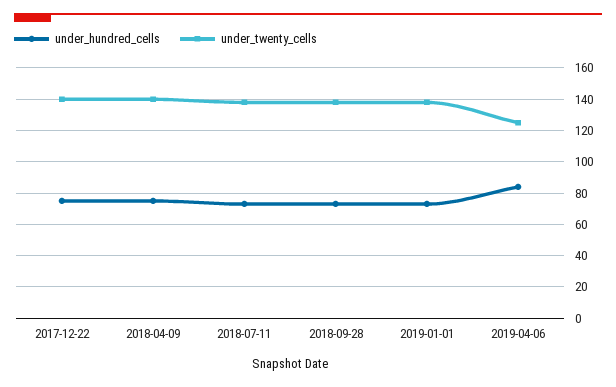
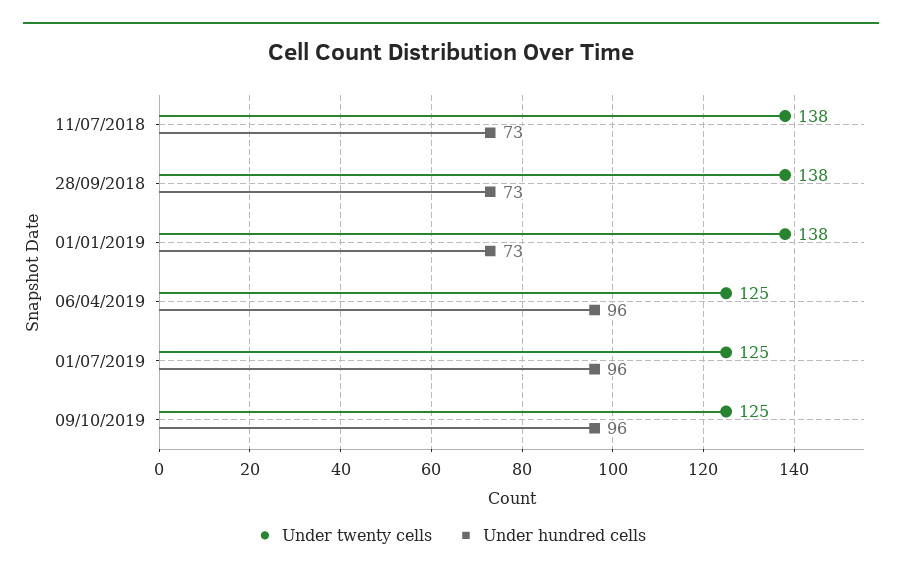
under_hundred_cells, 2017-12-22: 75 -> none
under_twenty_cells, 2017-12-22: 140 -> none
under_hundred_cells, 2018-04-09: 75 -> none
under_twenty_cells, 2018-04-09: 140 -> none
under_hundred_cells, 2019-04-06: 85 -> 96
under_twenty_cells, 01/07/2019: none -> 125
under_hundred_cells, 01/07/2019: none -> 96
under_twenty_cells, 09/10/2019: none -> 125
under_hundred_cells, 09/10/2019: none -> 96

